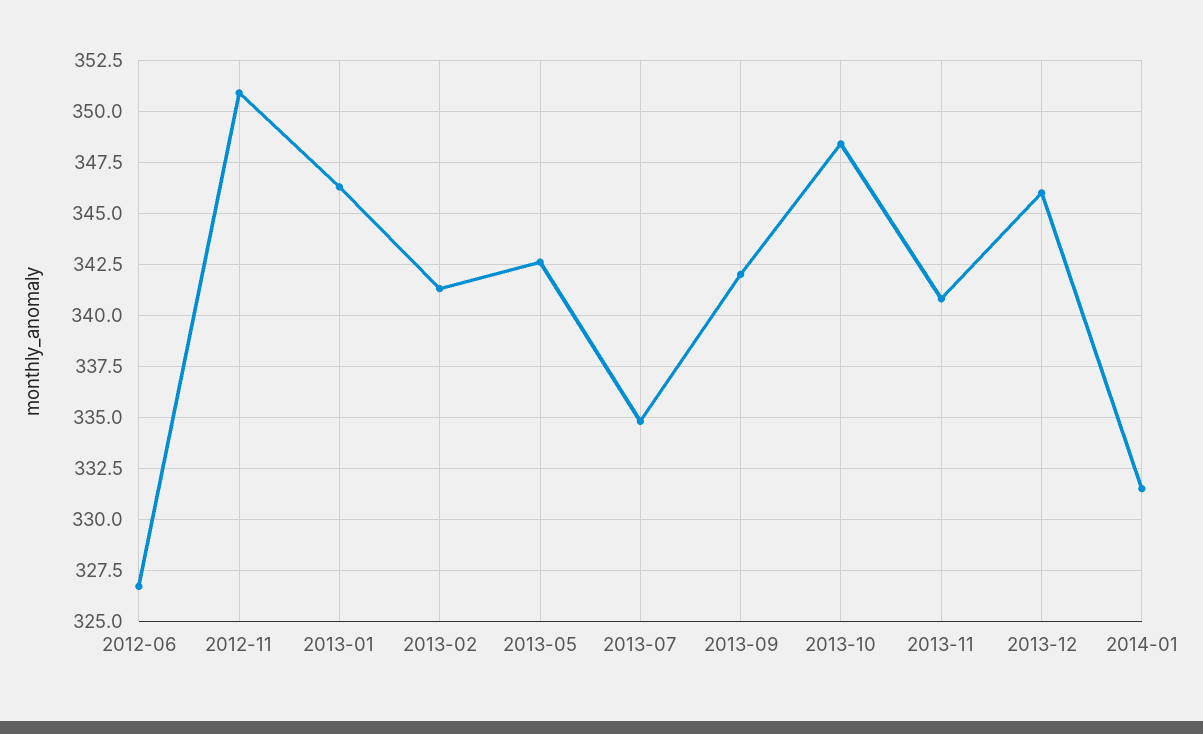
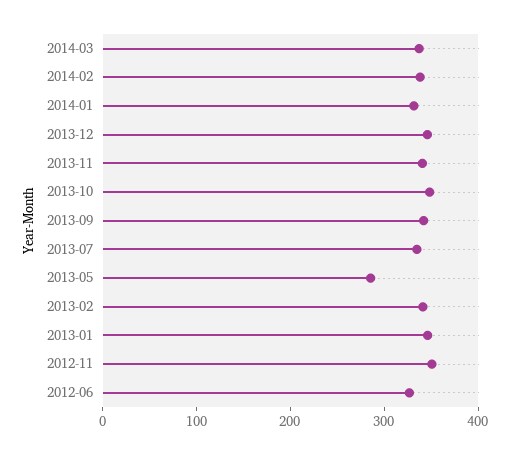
2013-05: 342.5 -> 280
2014-03: none -> 340
2014-02: none -> 340

